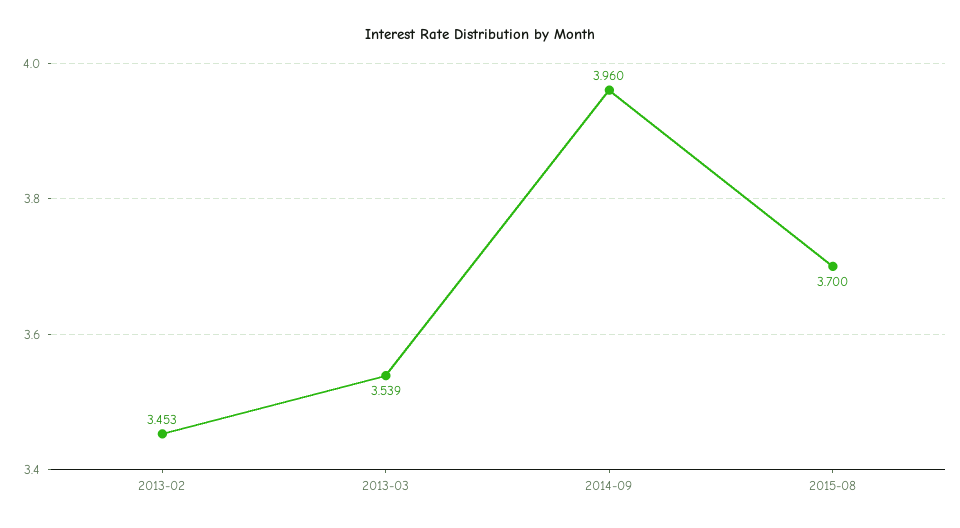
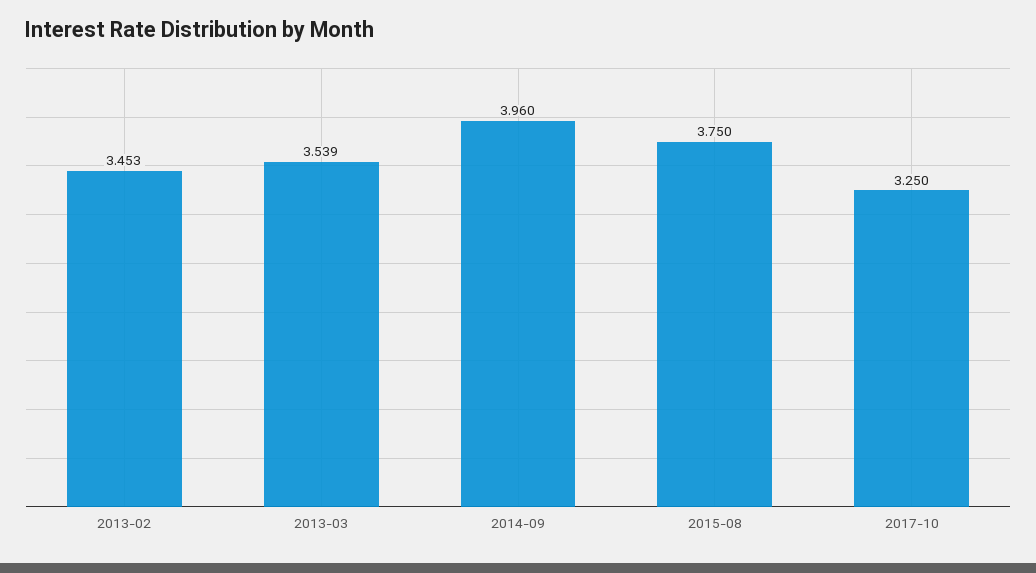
2015-08: 3.7 -> 3.75
2017-10: none -> 3.25

